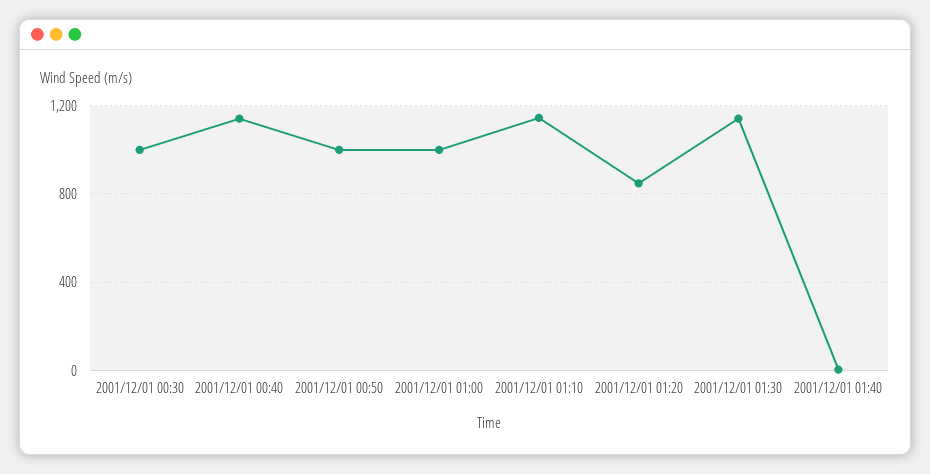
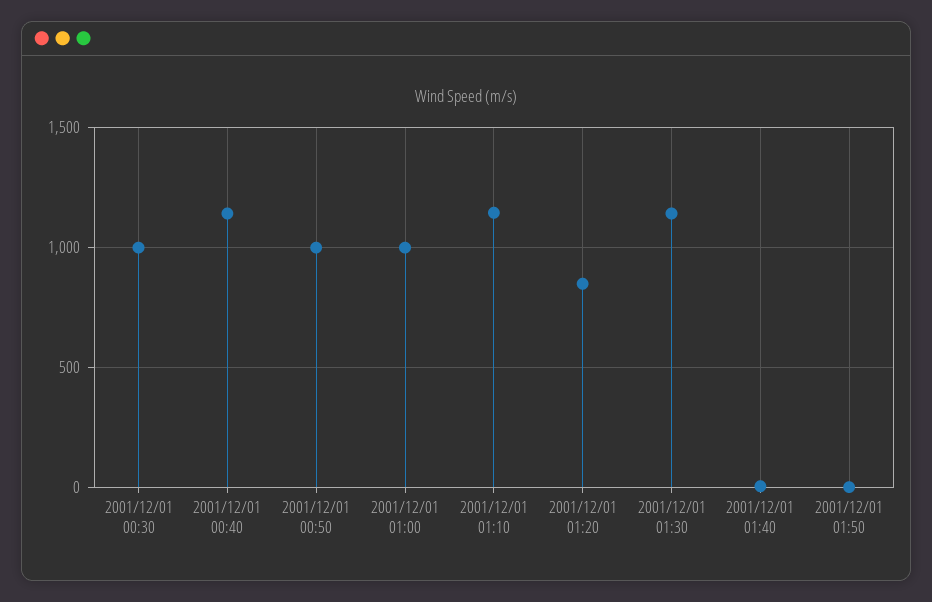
2001/12/01 01:50: none -> 0

